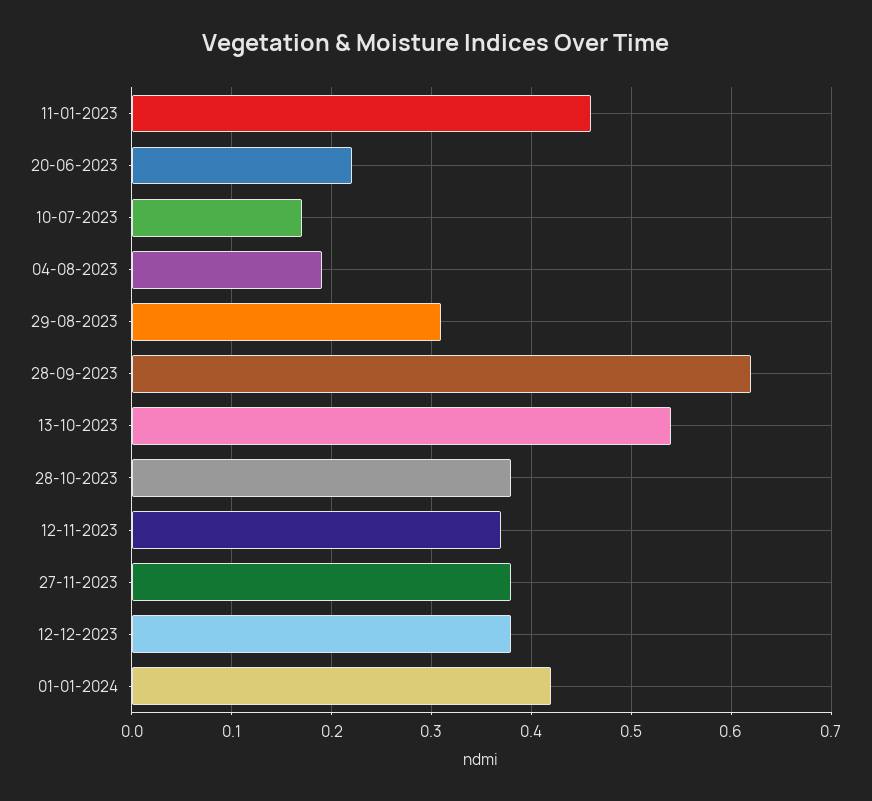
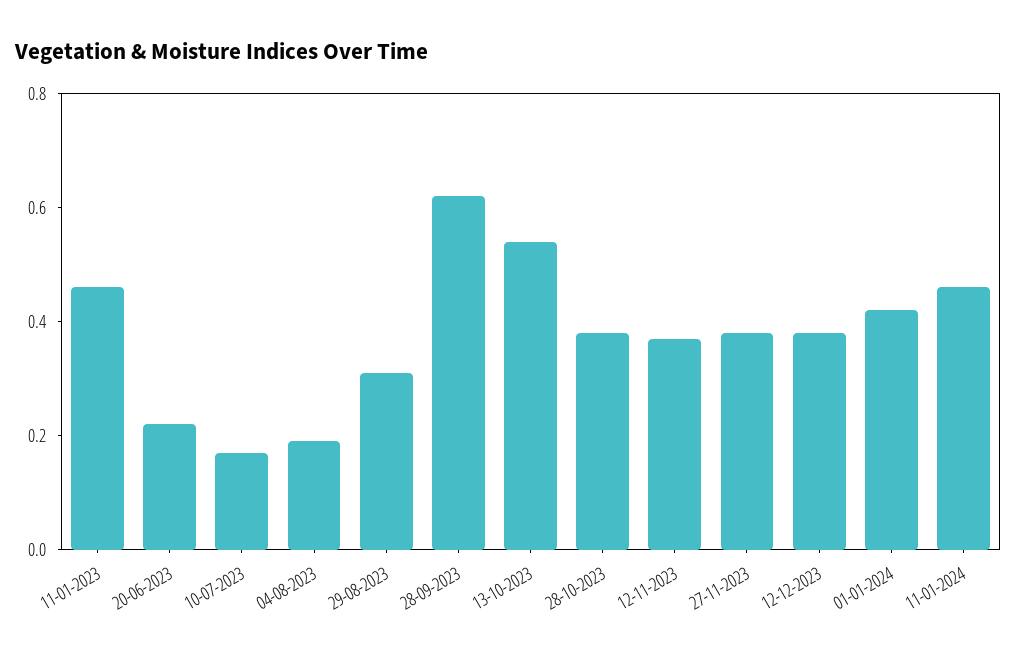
11-01-2024: none -> 0.45

